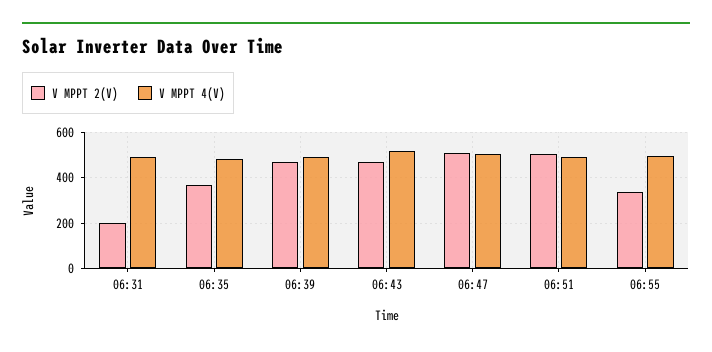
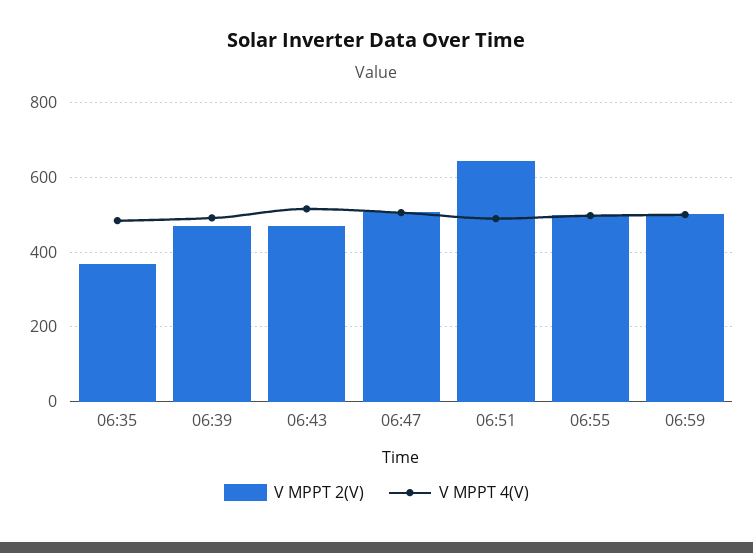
V MPPT 2(V), 06:31: 200 -> none
V MPPT 4(V), 06:31: 500 -> none
V MPPT 2(V), 06:51: 500 -> 640
V MPPT 2(V), 06:55: 350 -> 500
V MPPT 2(V), 06:59: none -> 500
V MPPT 4(V), 06:59: none -> 500

